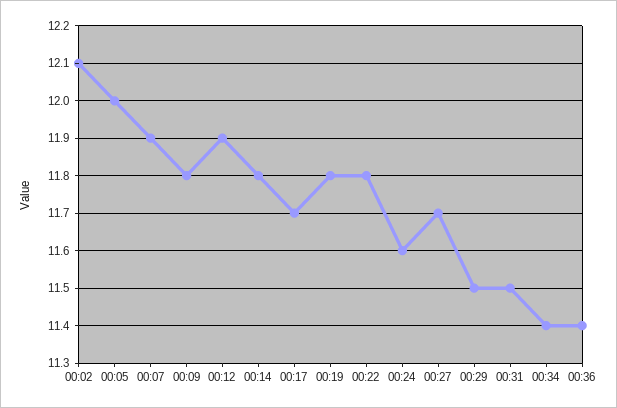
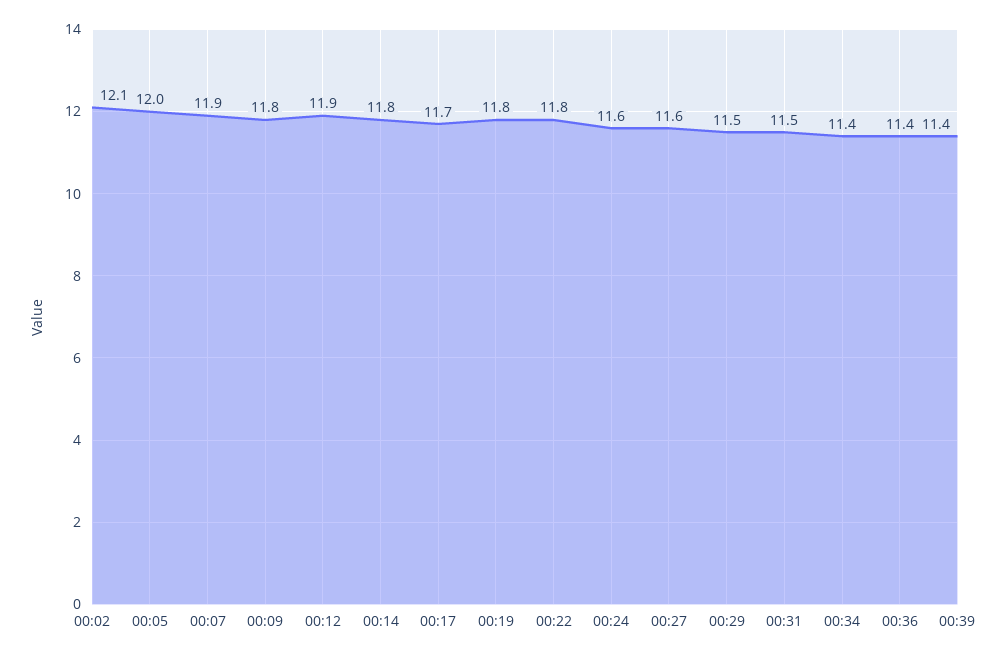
00:27: 11.7 -> 11.6
00:39: none -> 11.4

